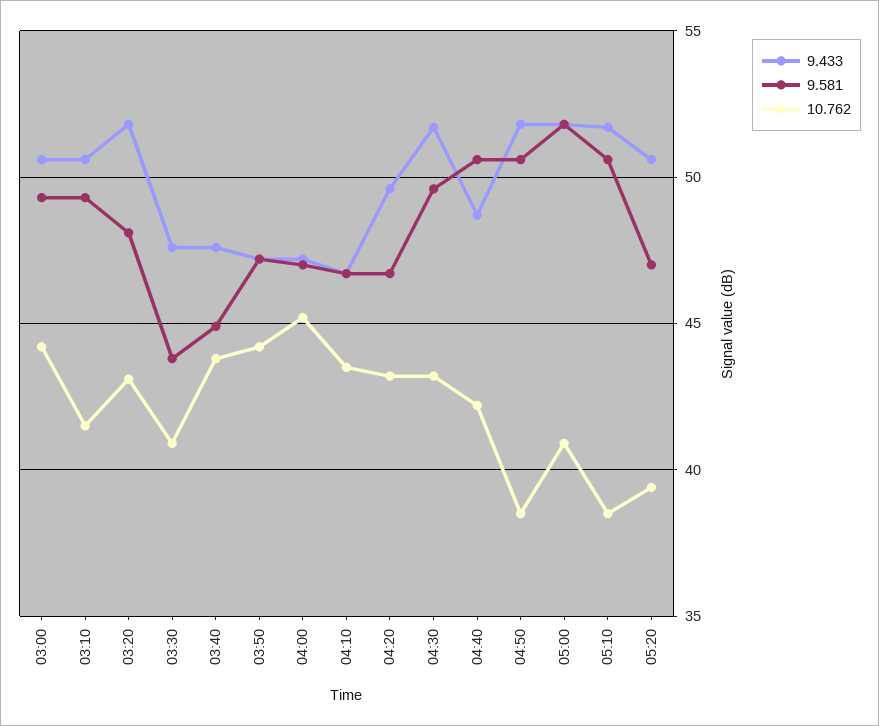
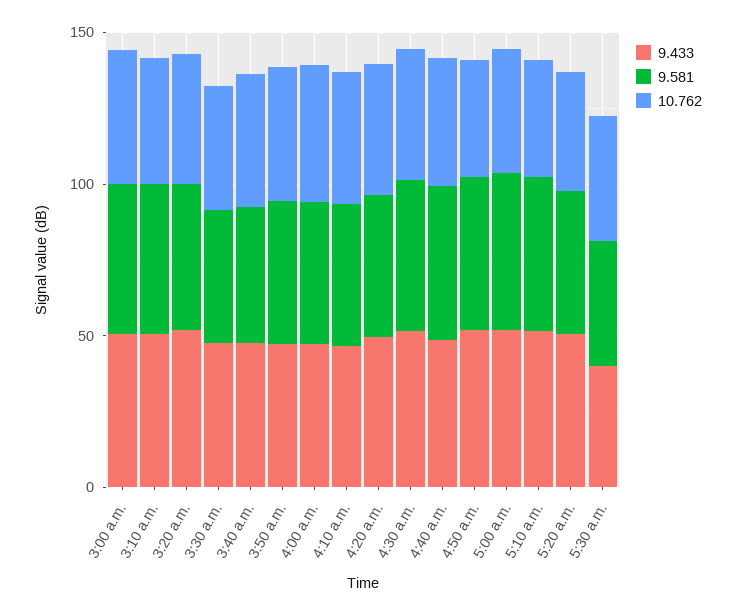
9.433, 5:30 a.m.: none -> 40
9.581, 5:30 a.m.: none -> 40
10.762, 5:30 a.m.: none -> 40

